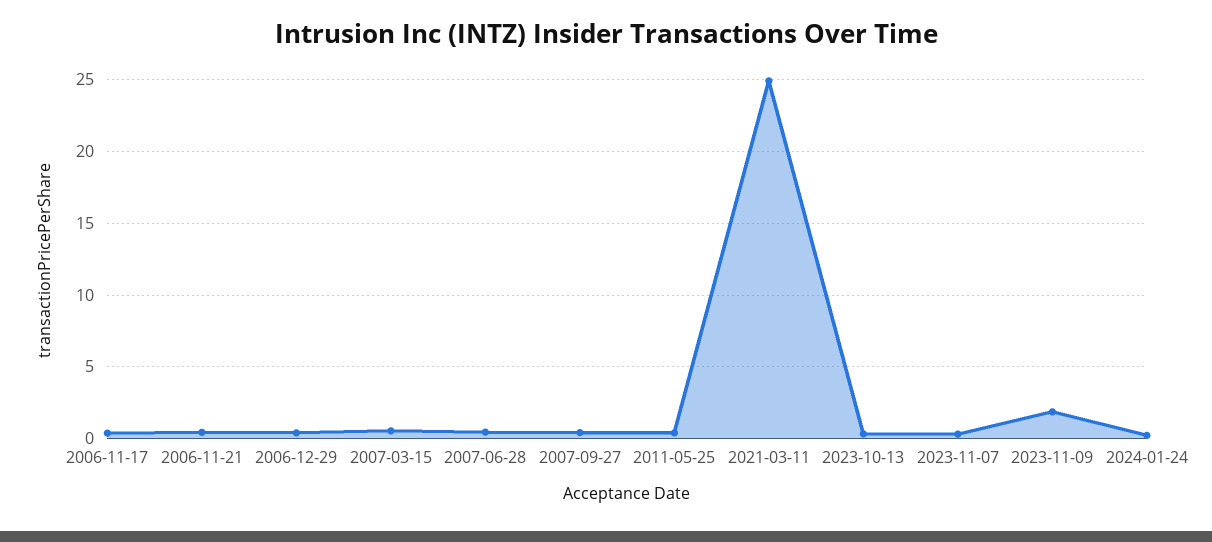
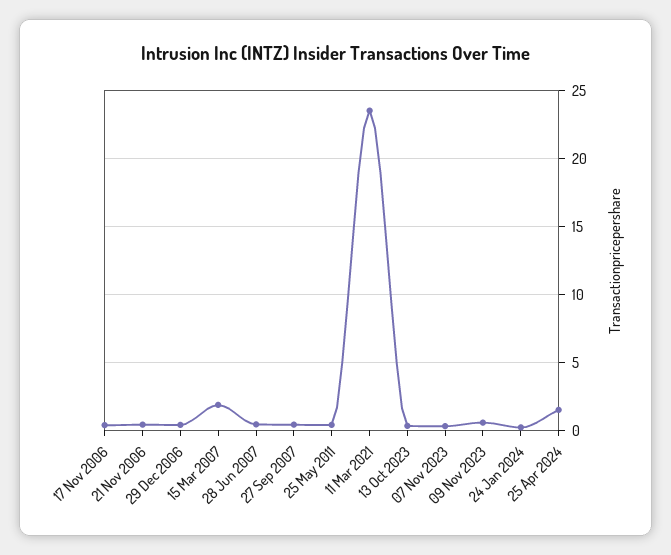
2007-03-15: 0.5 -> 2
2021-03-11: 25 -> 23.5
2023-11-09: 2 -> 0.5
25 Apr 2024: none -> 1.5

